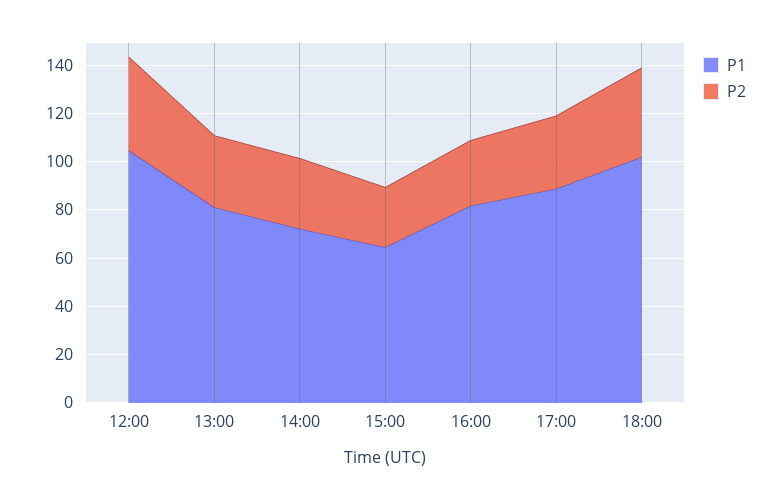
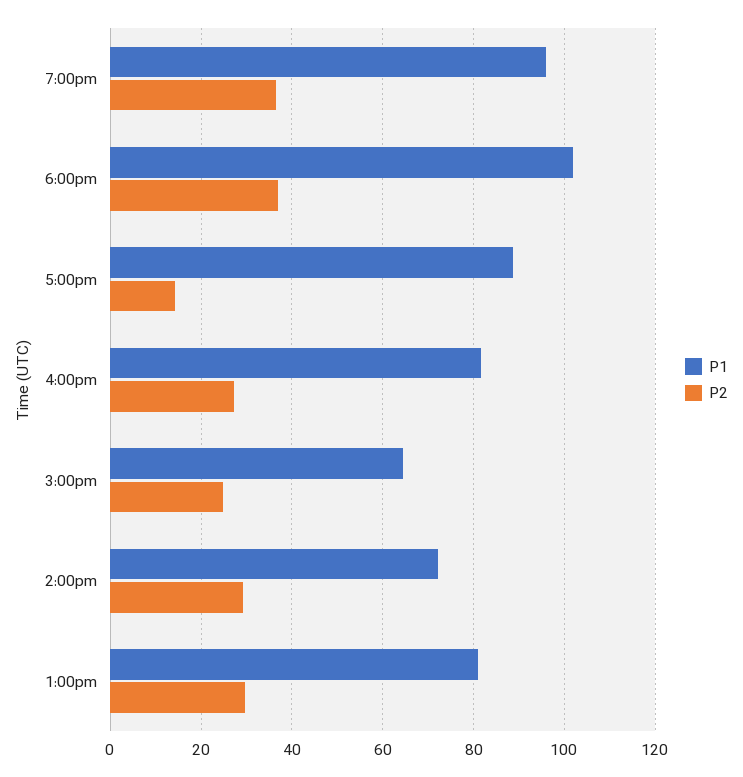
P1, 12:00: 105 -> none
P2, 12:00: 40 -> none
P2, 17:00: 30 -> 14
P1, 7:00pm: none -> 96
P2, 7:00pm: none -> 36

